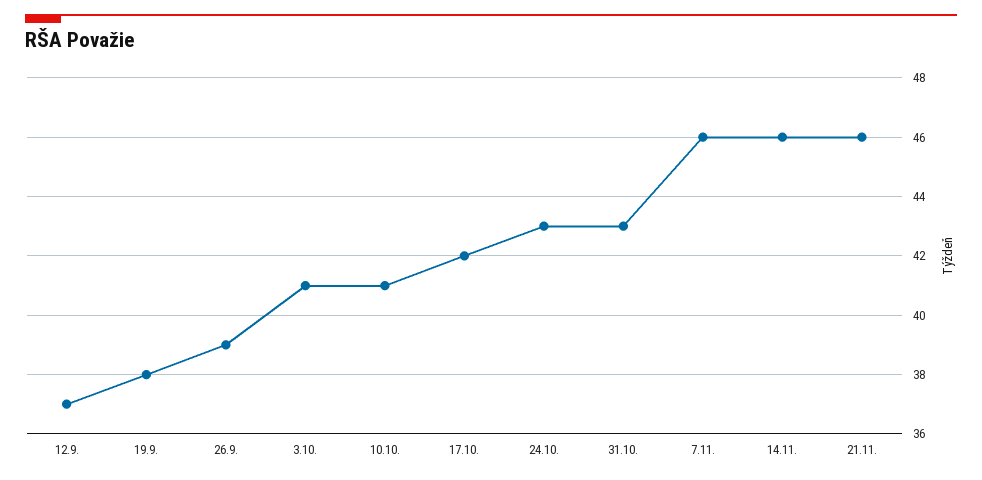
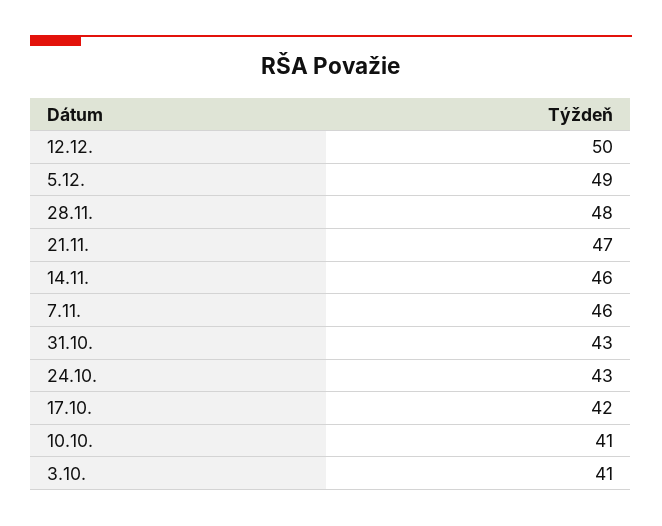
12.9.: 37 -> none
19.9.: 38 -> none
26.9.: 39 -> none
21.11.: 46 -> 47
12.12.: none -> 50
5.12.: none -> 49
28.11.: none -> 48

